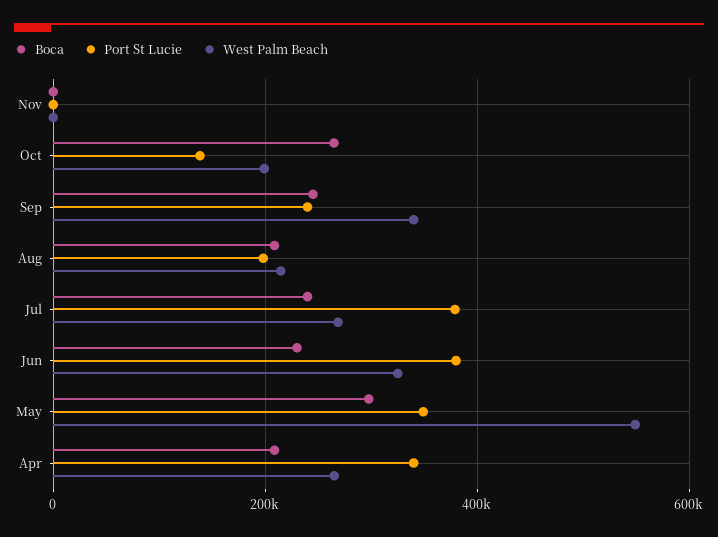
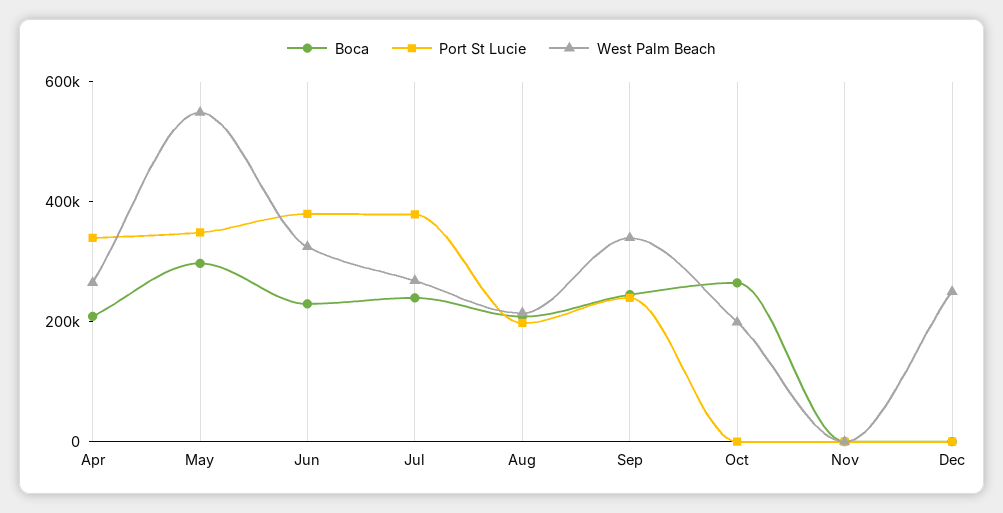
Port St Lucie, Oct: 140000 -> 0
Boca, Dec: none -> 0
Port St Lucie, Dec: none -> 0
West Palm Beach, Dec: none -> 250000

